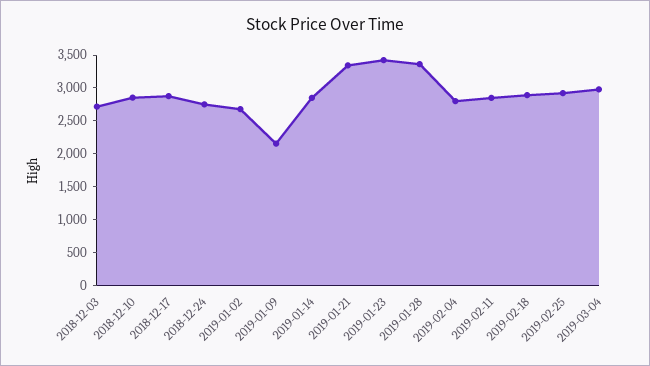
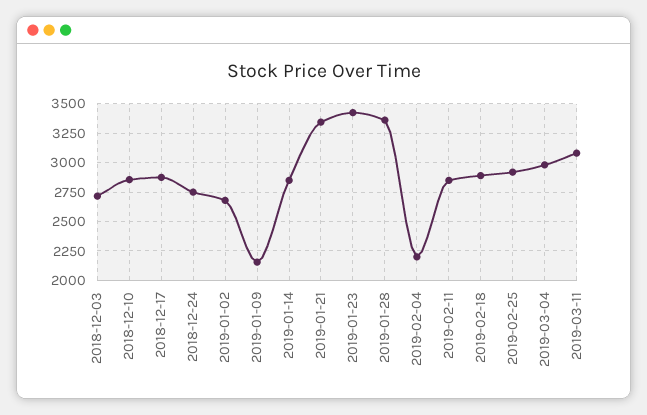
2019-02-04: 2750 -> 2250
2019-03-11: none -> 3000

